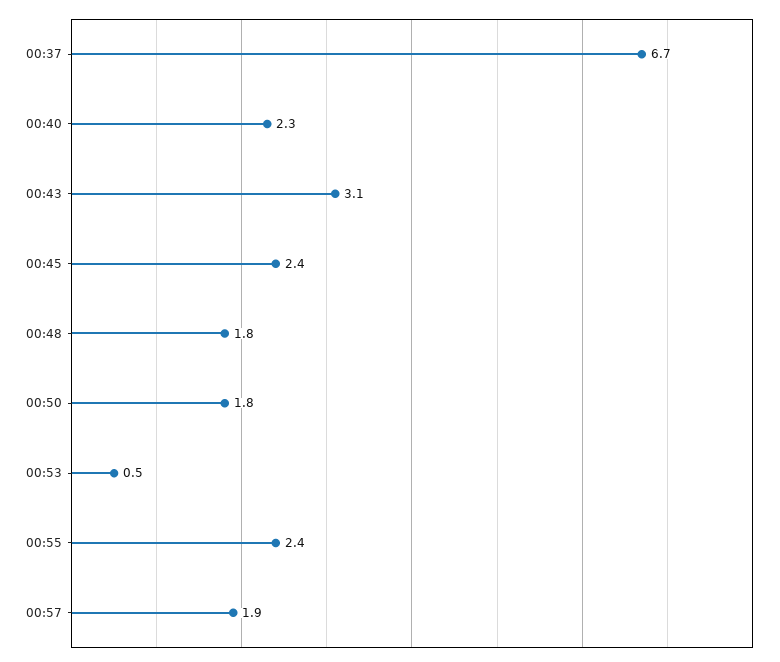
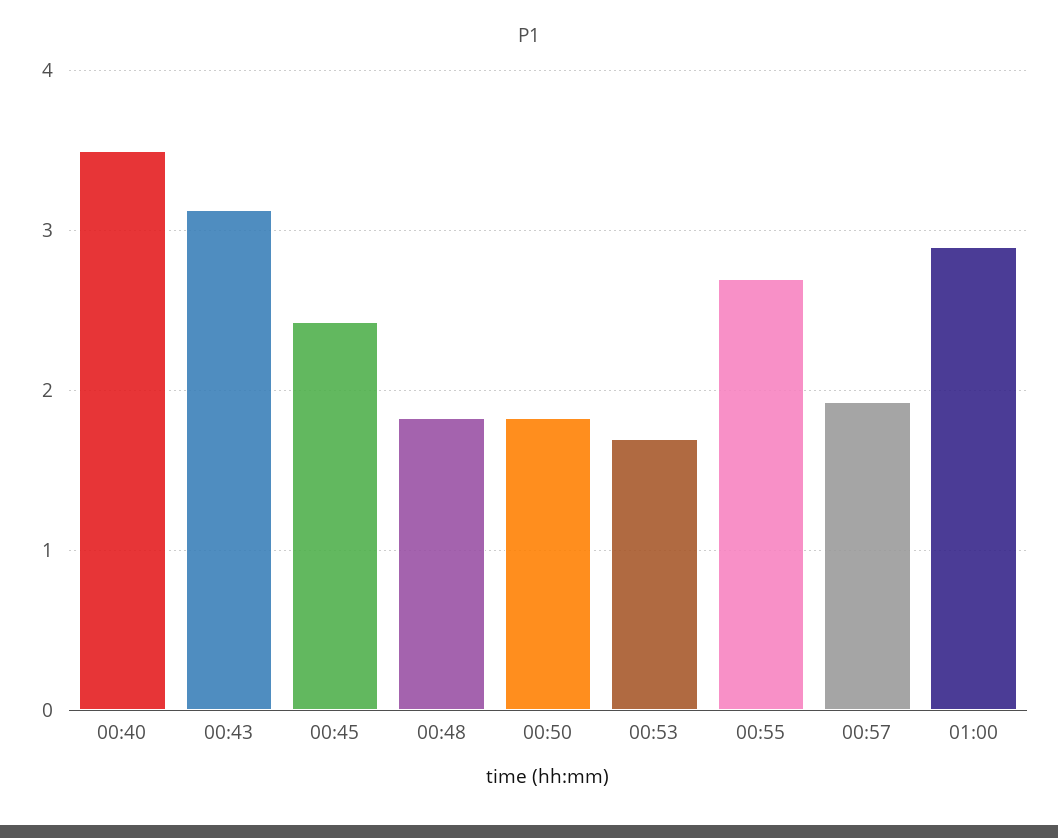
00:37: 6.7 -> none
00:40: 2.3 -> 3.5
00:53: 0.5 -> 1.7
00:55: 2.4 -> 2.7
01:00: none -> 2.9

